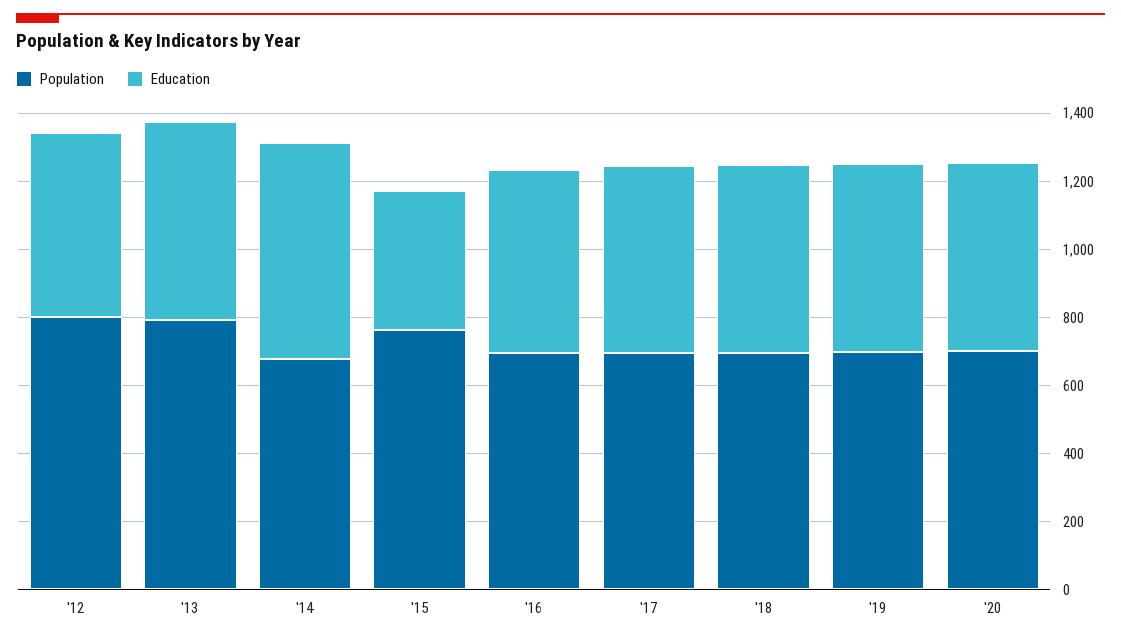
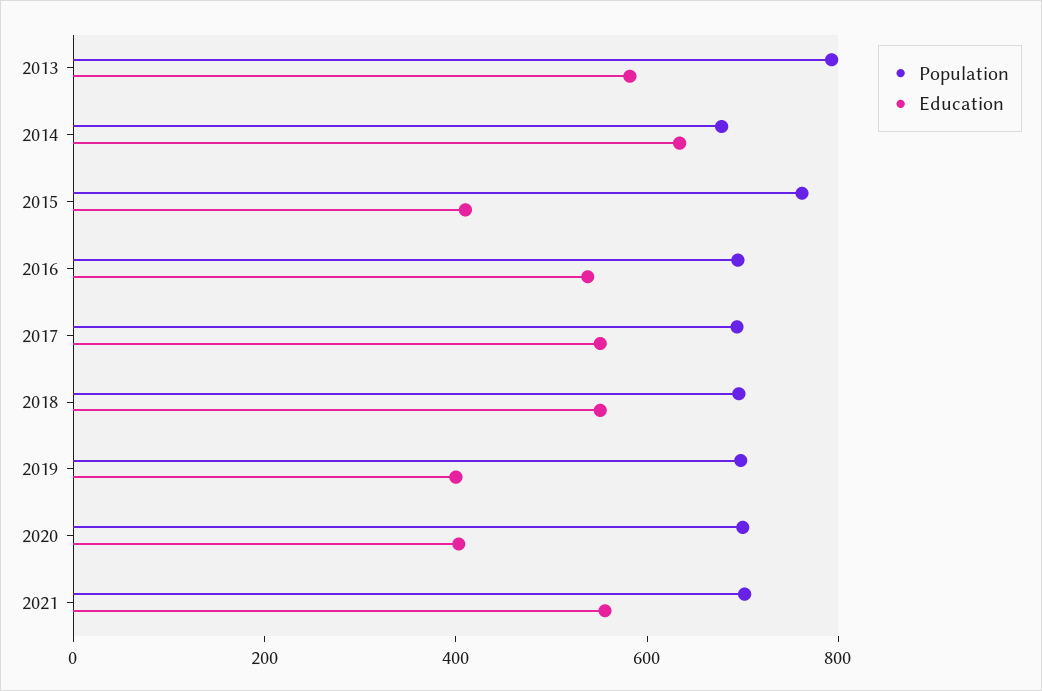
Population, '12: 800 -> none
Education, '12: 550 -> none
Education, '19: 550 -> 400
Education, '20: 550 -> 400
Population, 2021: none -> 700
Education, 2021: none -> 550

